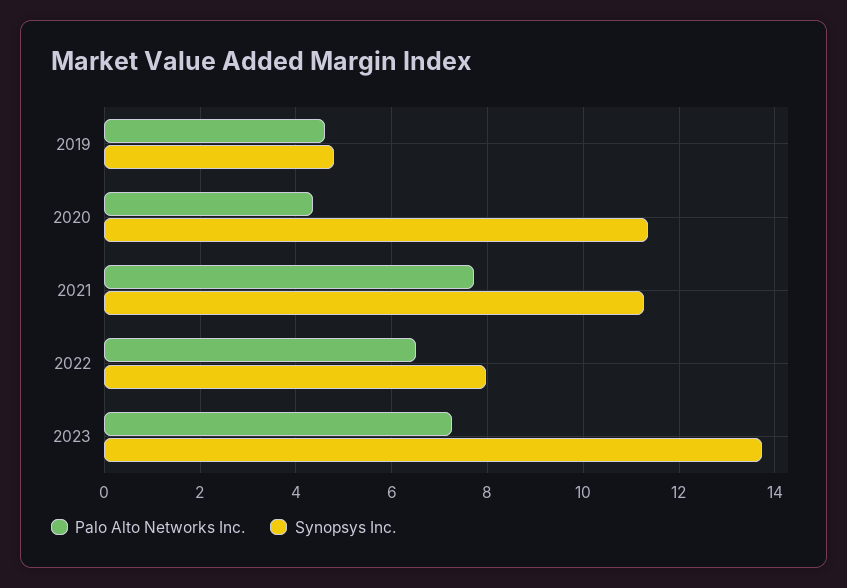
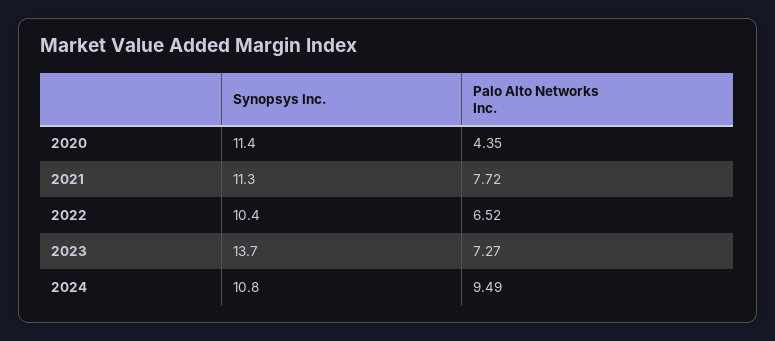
Palo Alto Networks Inc., 2019: 4.6 -> none
Synopsys Inc., 2019: 4.8 -> none
Synopsys Inc., 2022: 8 -> 10.4
Synopsys Inc., 2024: none -> 10.8
Palo Alto Networks Inc., 2024: none -> 9.49

